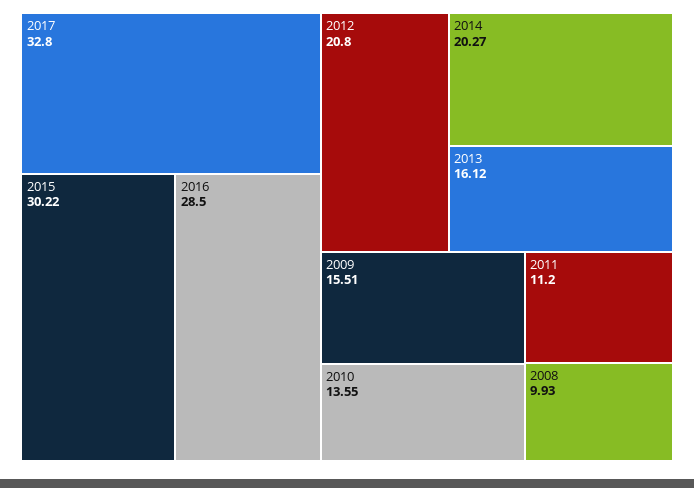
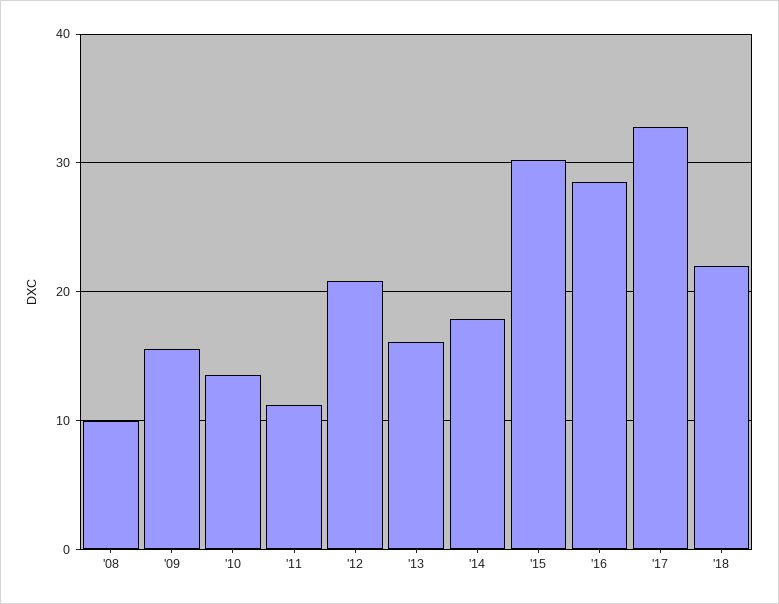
2014: 20.27 -> 18
'18: none -> 22

